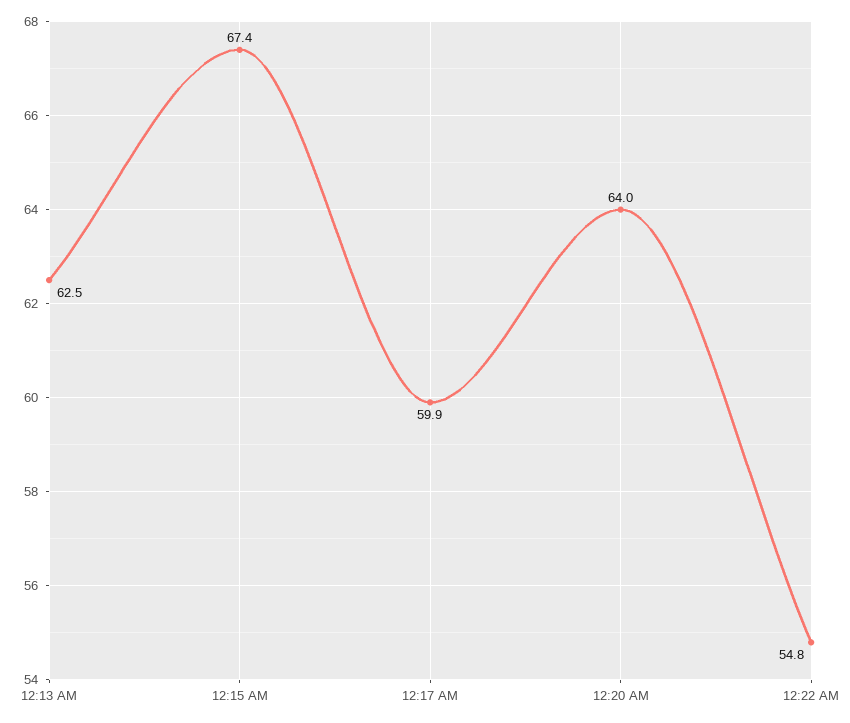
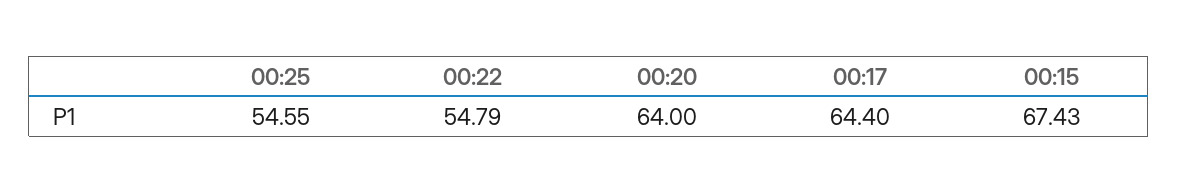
12:13 AM: 62.5 -> none
12:17 AM: 59.9 -> 64.4
00:25: none -> 54.55

